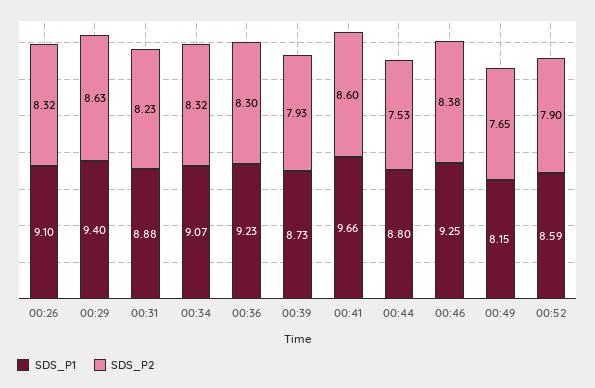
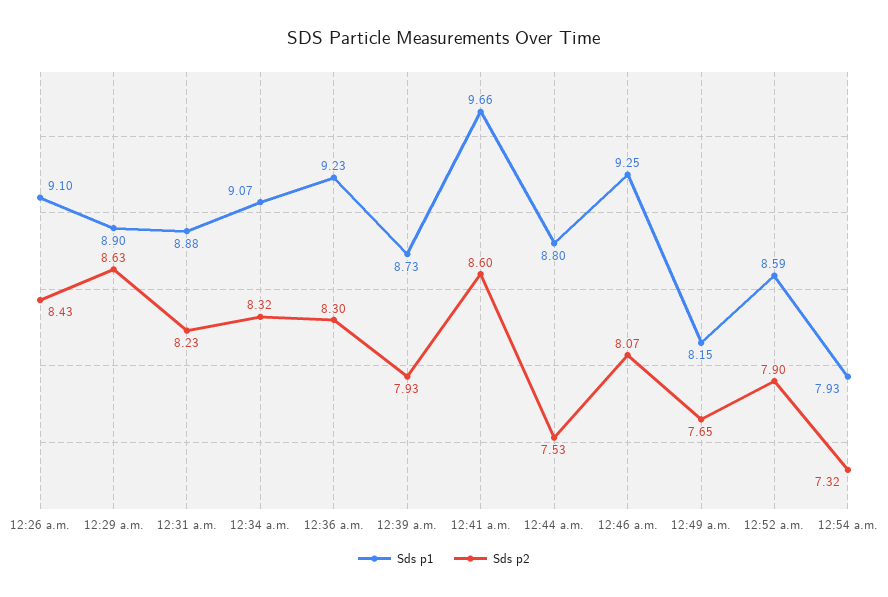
SDS_P2, 00:26: 8.32 -> 8.43
SDS_P1, 00:29: 9.4 -> 8.9
SDS_P2, 00:46: 8.38 -> 8.07
SDS_P1, 12:54 a.m.: none -> 7.93
SDS_P2, 12:54 a.m.: none -> 7.32

